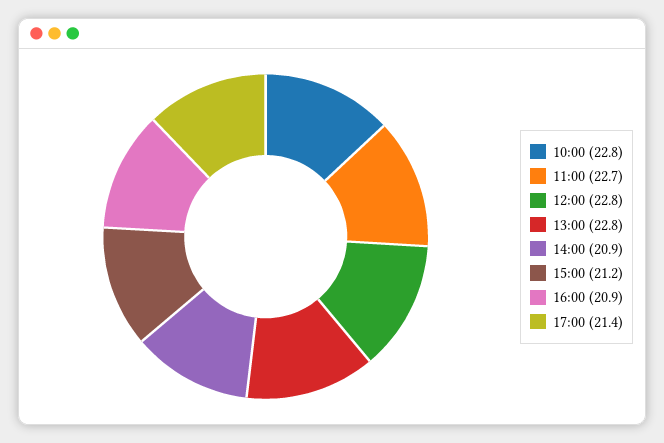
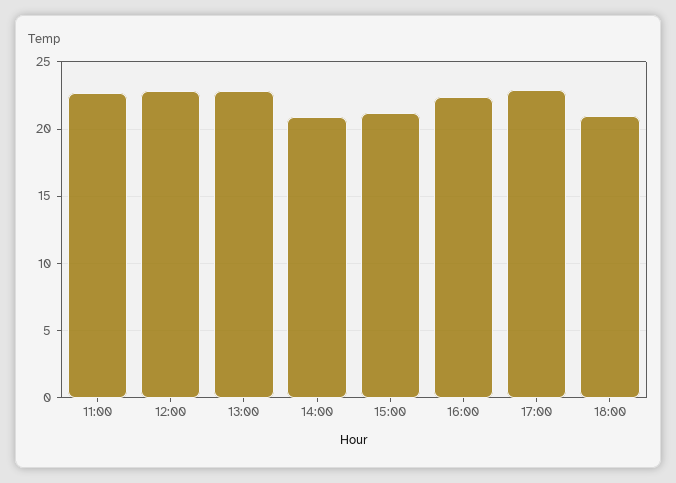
10:00: 22.8 -> none
16:00: 20.9 -> 22.5
17:00: 21.4 -> 23
18:00: none -> 21

